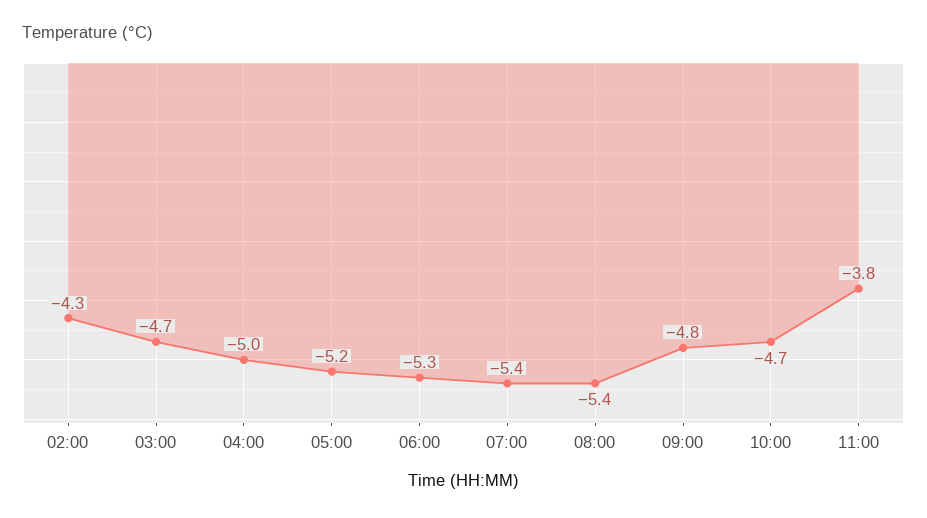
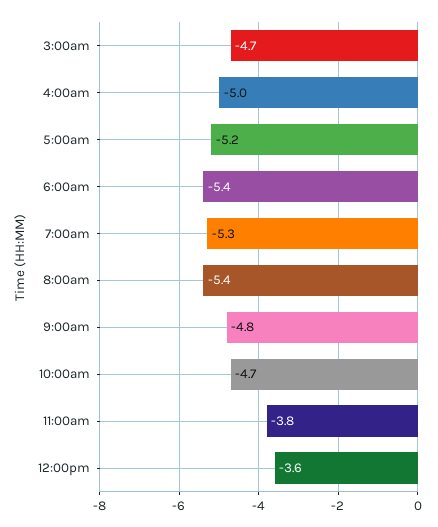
02:00: -4.3 -> none
06:00: -5.3 -> -5.4
07:00: -5.4 -> -5.3
12:00pm: none -> -3.6

